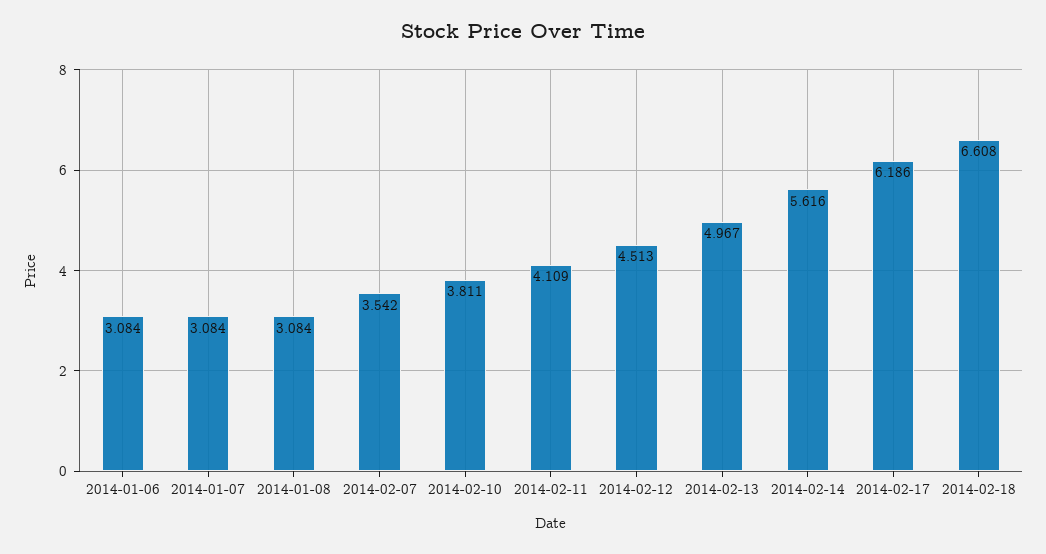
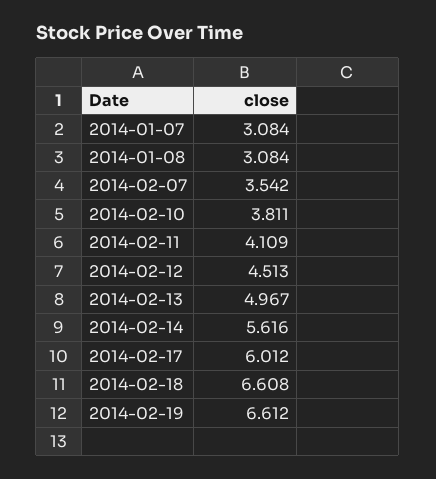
2014-01-06: 3.084 -> none
2014-02-17: 6.186 -> 6.012
2014-02-19: none -> 6.612

